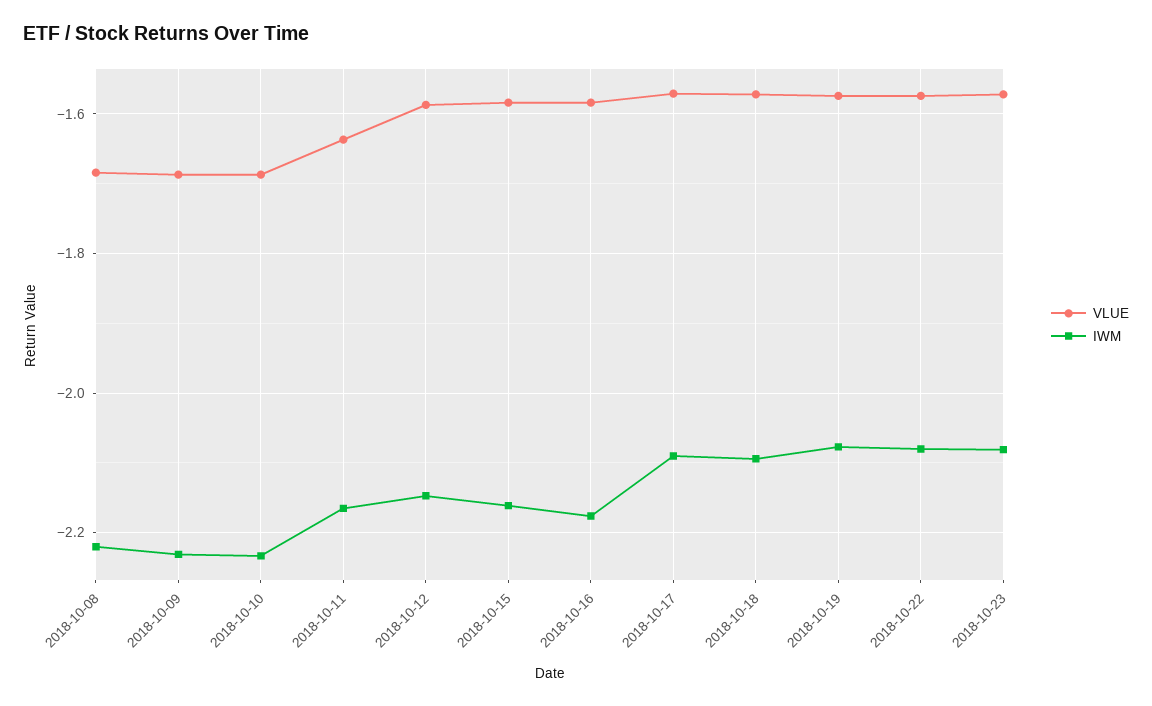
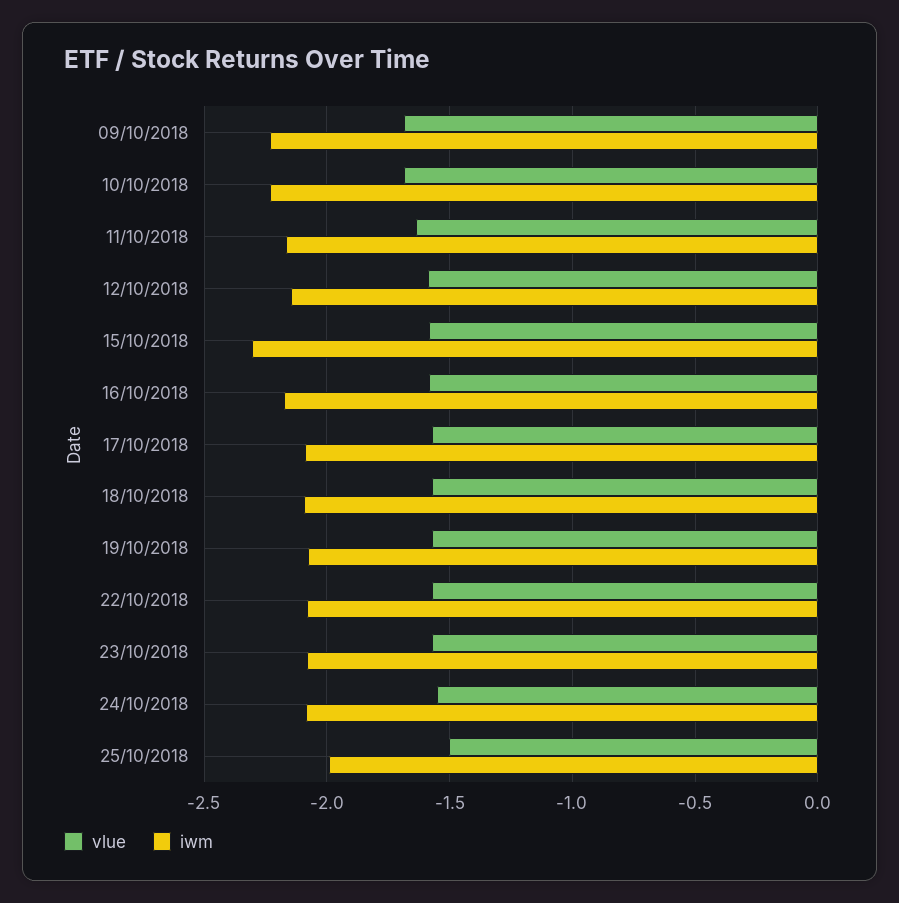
VLUE, 2018-10-08: -1.68 -> none
IWM, 2018-10-08: -2.22 -> none
IWM, 2018-10-15: -2.16 -> -2.3
VLUE, 24/10/2018: none -> -1.55
IWM, 24/10/2018: none -> -2.1
VLUE, 25/10/2018: none -> -1.5
IWM, 25/10/2018: none -> -2

